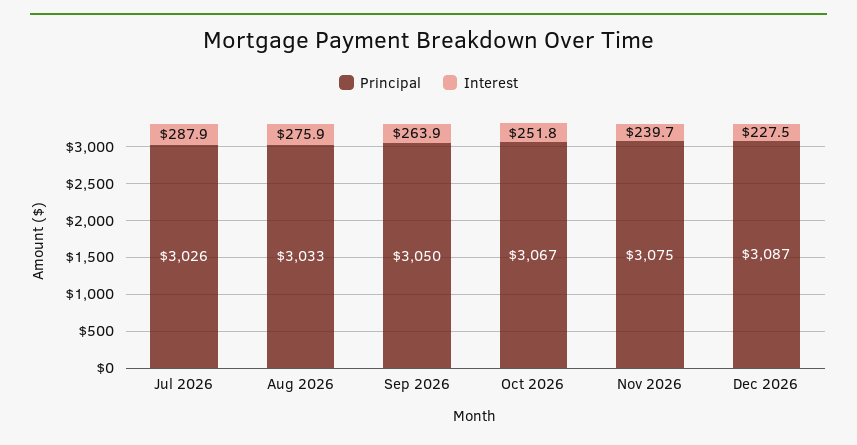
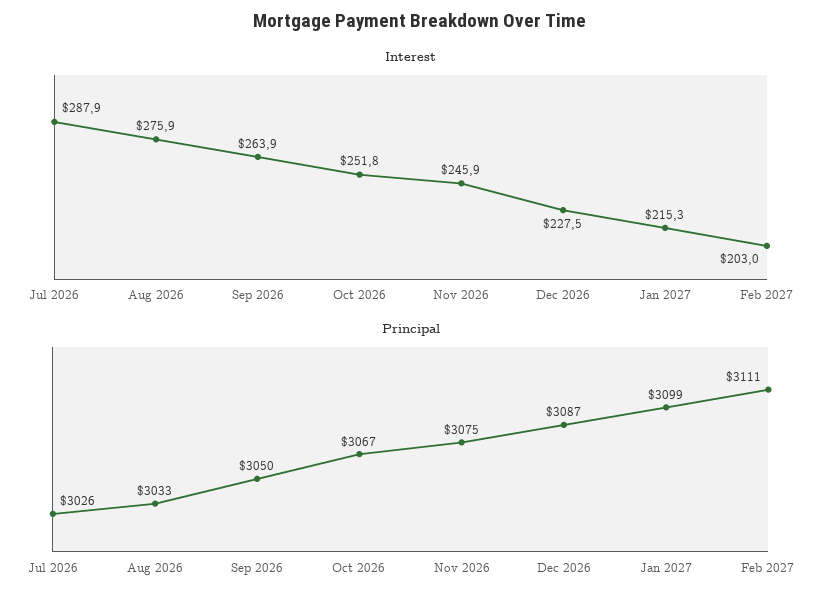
Interest, Nov 2026: 239.7 -> 245.9
Interest, Jan 2027: none -> 215.3
Interest, Feb 2027: none -> 203
Principal, Jan 2027: none -> 3099
Principal, Feb 2027: none -> 3111

